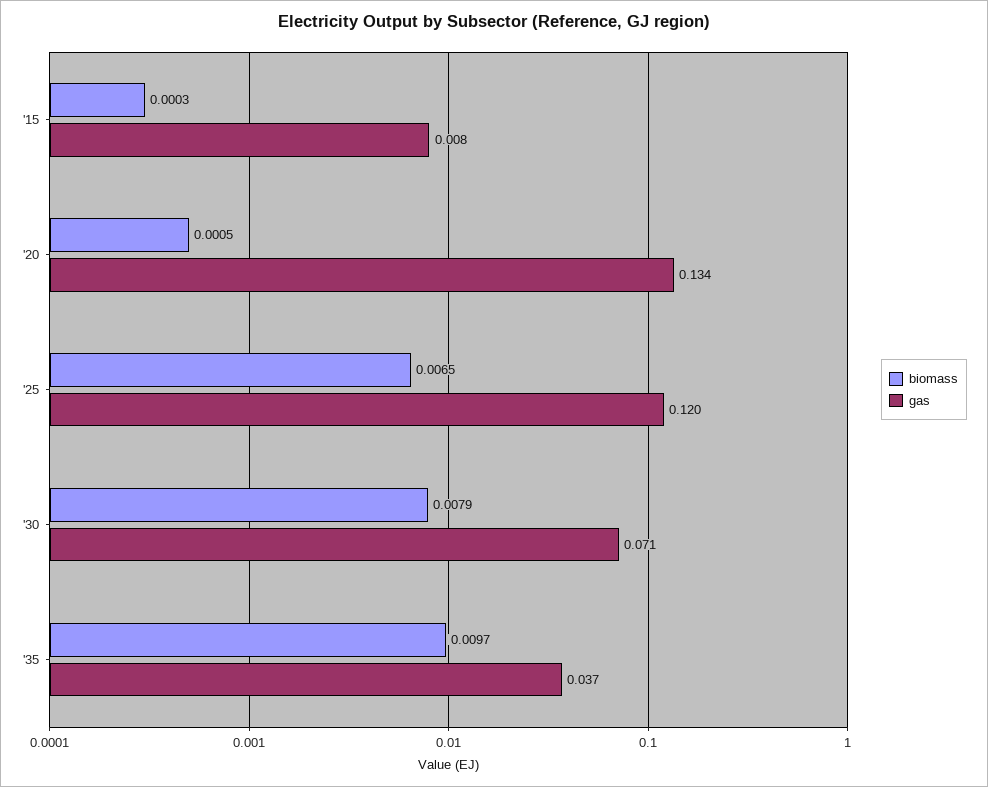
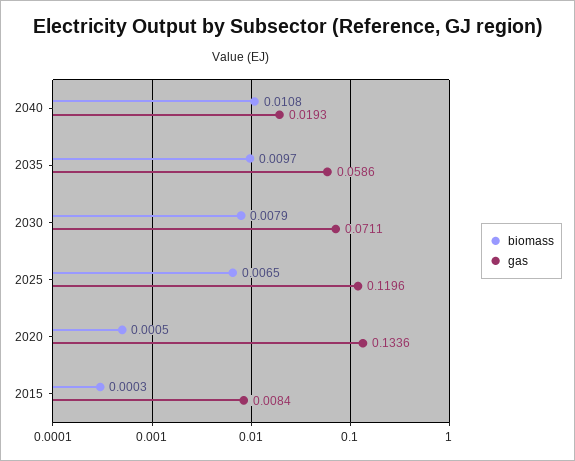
gas, '35: 0.037 -> 0.0586
biomass, 2040: none -> 0.0108
gas, 2040: none -> 0.0193

